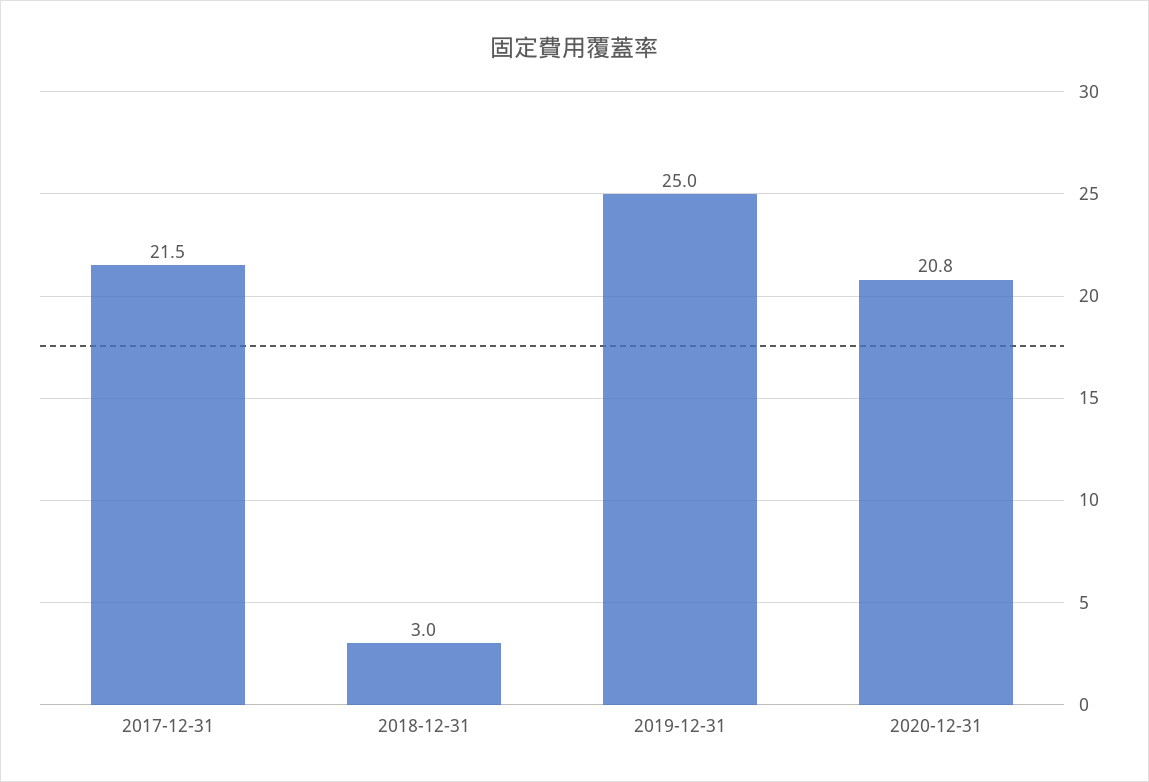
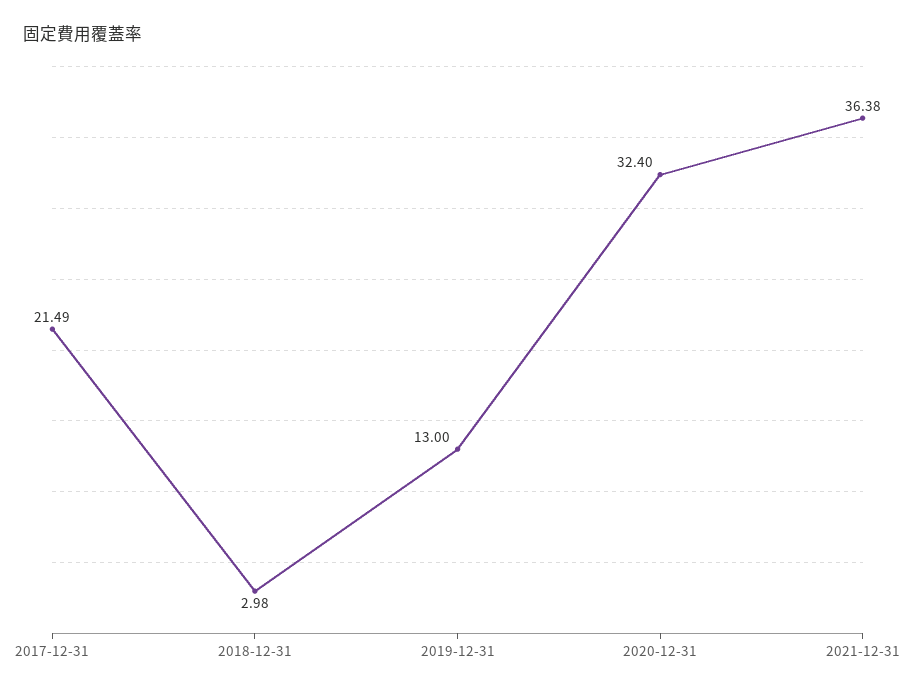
2019-12-31: 25 -> 13
2020-12-31: 20.8 -> 32.4
2021-12-31: none -> 36.38

